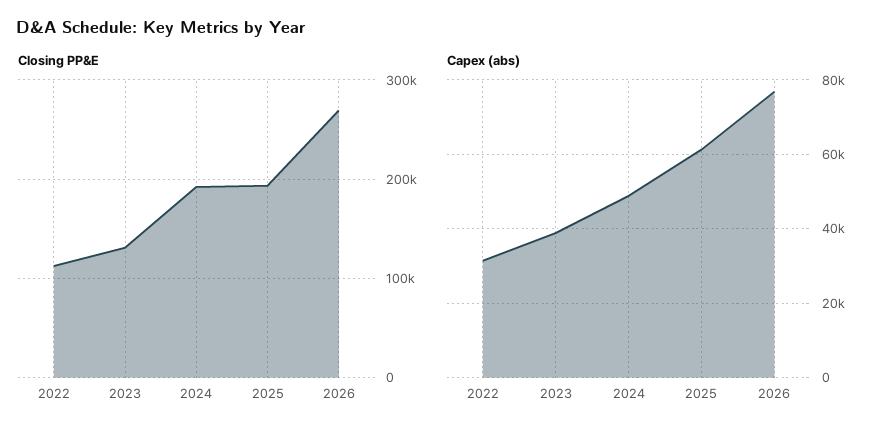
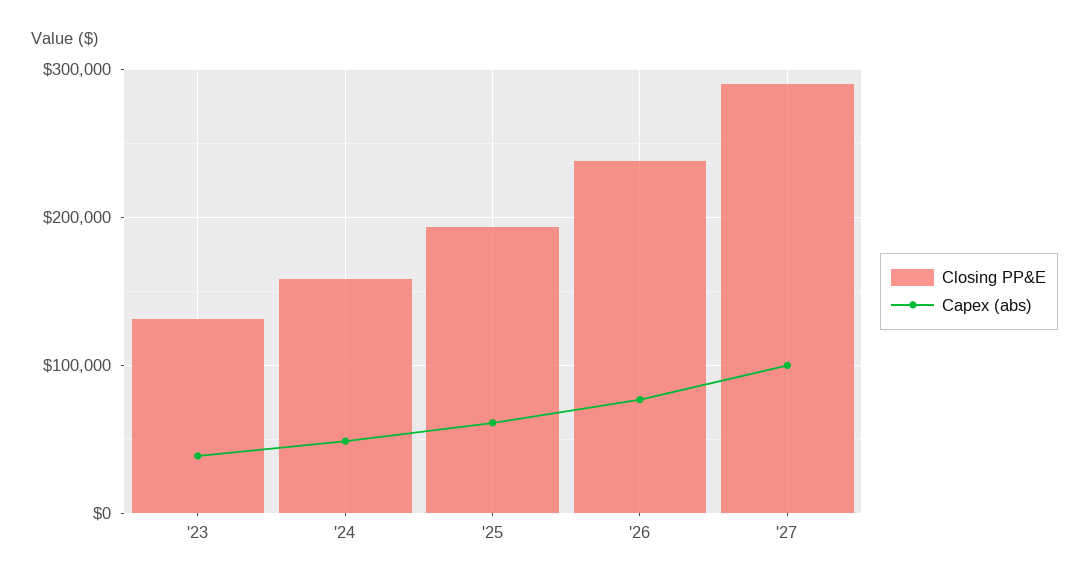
Closing PP&E, 2022: 110000 -> none
Closing PP&E, 2024: 190000 -> 160000
Closing PP&E, 2026: 270000 -> 240000
Capex (abs), 2022: 32000 -> none
Closing PP&E, '27: none -> 290000
Capex (abs), '27: none -> 100000

